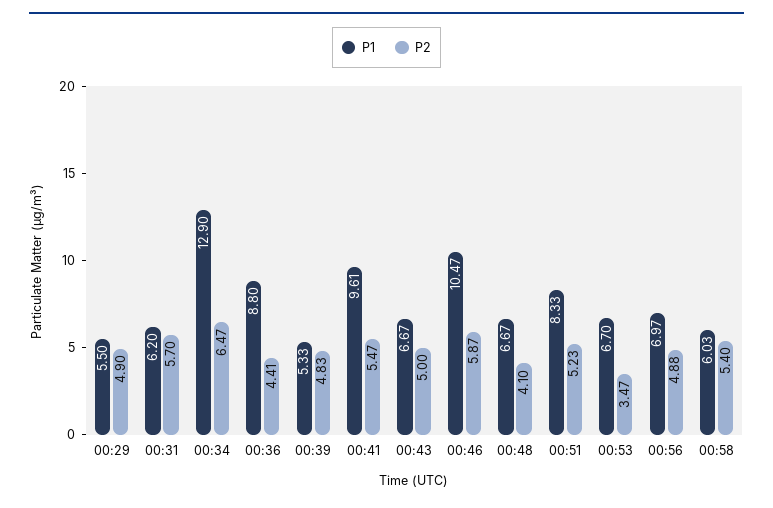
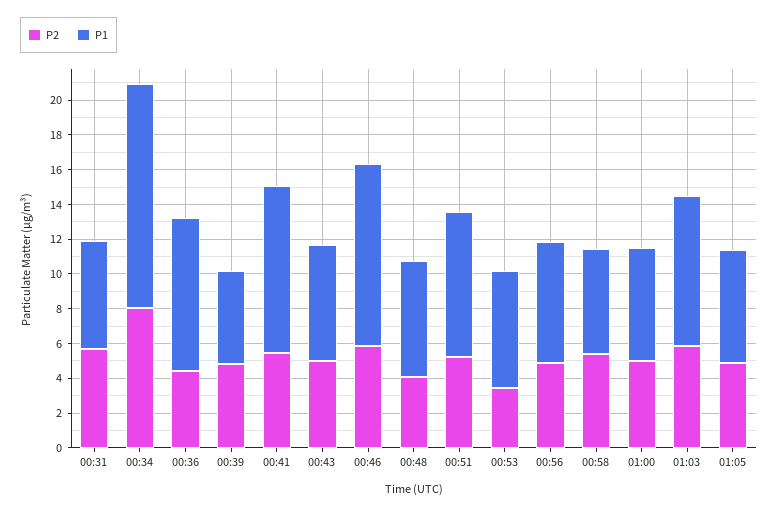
P1, 00:29: 5.5 -> none
P2, 00:29: 4.9 -> none
P2, 00:34: 6.47 -> 8
P2, 01:00: none -> 5
P1, 01:00: none -> 6.5
P2, 01:03: none -> 6
P1, 01:03: none -> 8.5
P2, 01:05: none -> 5
P1, 01:05: none -> 6.5

